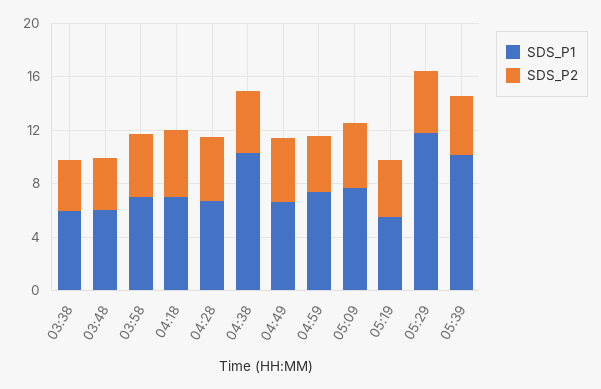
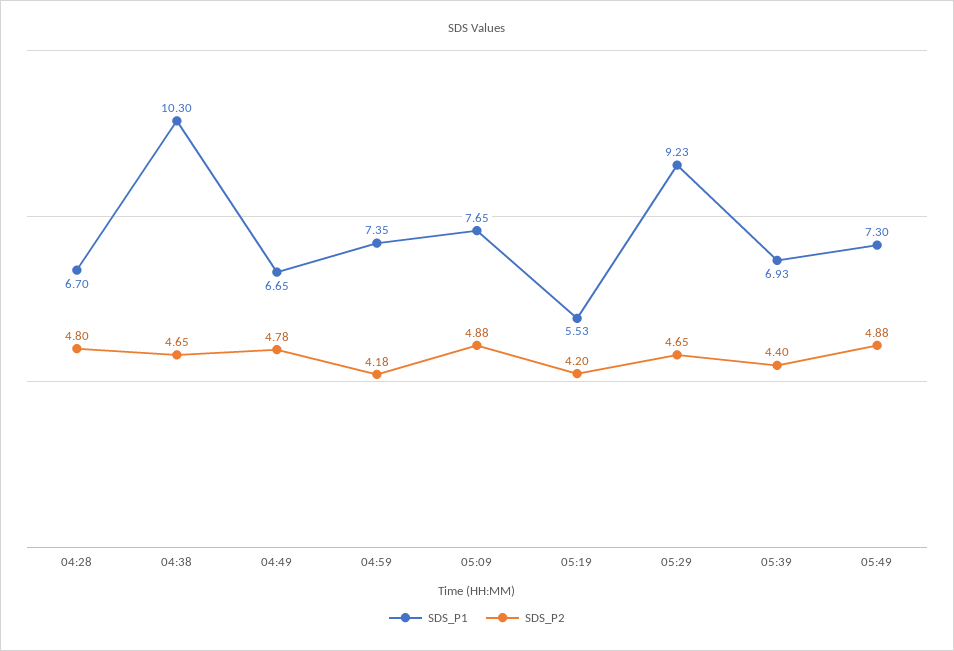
SDS_P1, 03:38: 6 -> none
SDS_P2, 03:38: 4 -> none
SDS_P1, 03:48: 6 -> none
SDS_P2, 03:48: 4 -> none
SDS_P1, 03:58: 7 -> none
SDS_P2, 03:58: 5 -> none
SDS_P1, 04:18: 7 -> none
SDS_P2, 04:18: 5 -> none
SDS_P1, 05:29: 12 -> 9.23
SDS_P1, 05:39: 10 -> 6.93
SDS_P1, 05:49: none -> 7.3
SDS_P2, 05:49: none -> 4.88

